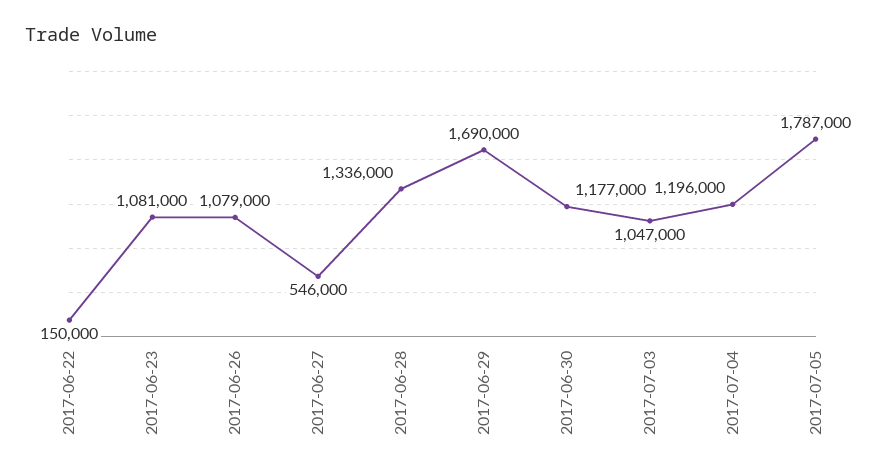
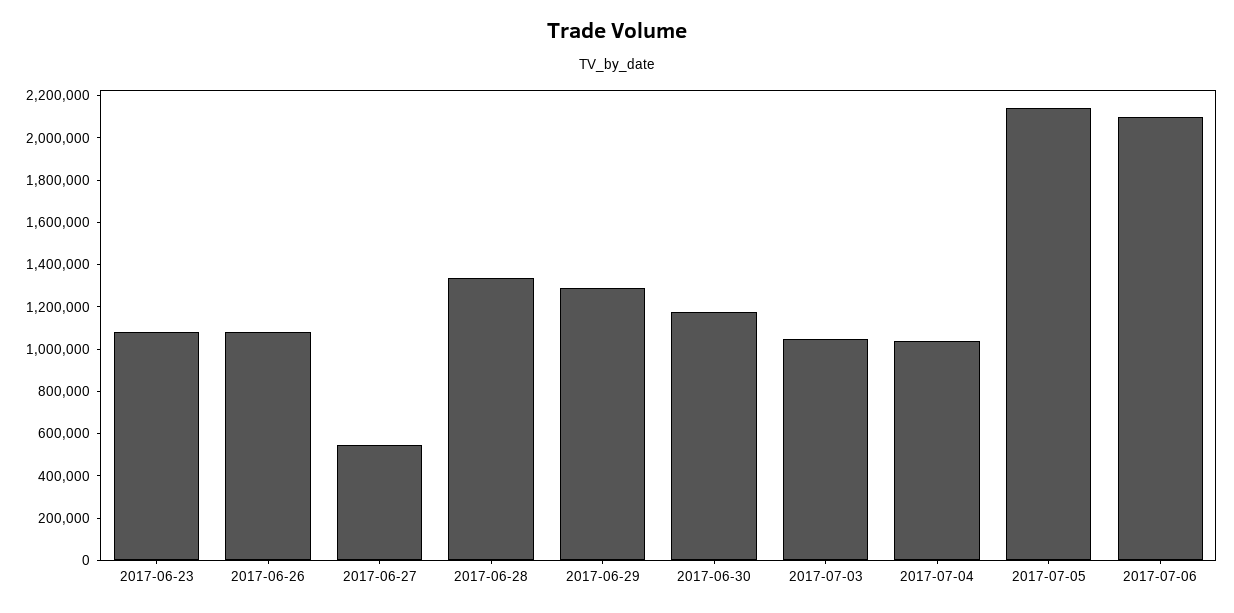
2017-06-22: 150000 -> none
2017-06-29: 1690000 -> 1300000
2017-07-04: 1196000 -> 1050000
2017-07-05: 1787000 -> 2150000
2017-07-06: none -> 2100000

